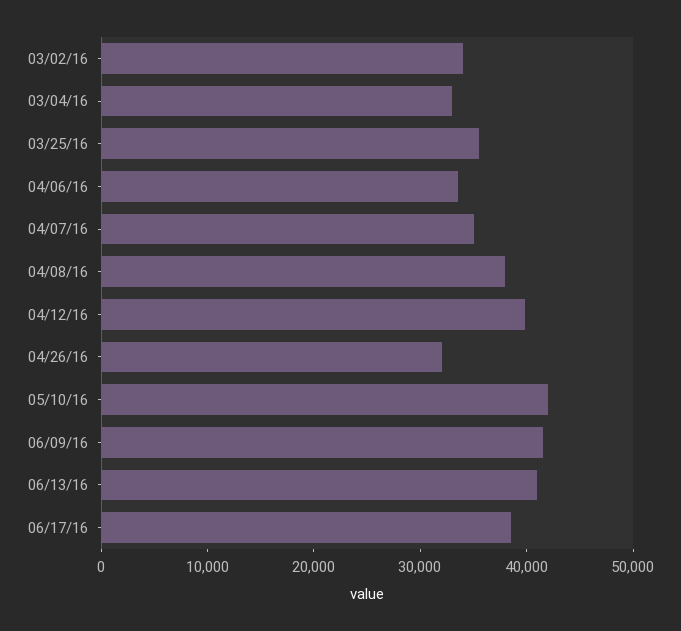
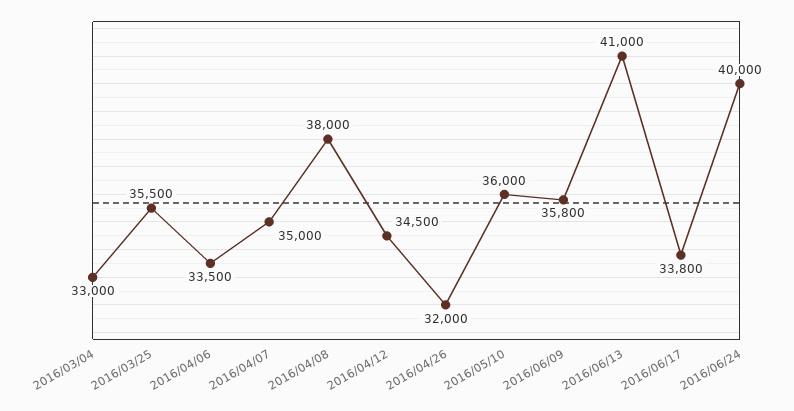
03/02/16: 34000 -> none
04/12/16: 40000 -> 34500
05/10/16: 42000 -> 36000
06/09/16: 42000 -> 35800
06/17/16: 38000 -> 33800
2016/06/24: none -> 40000

